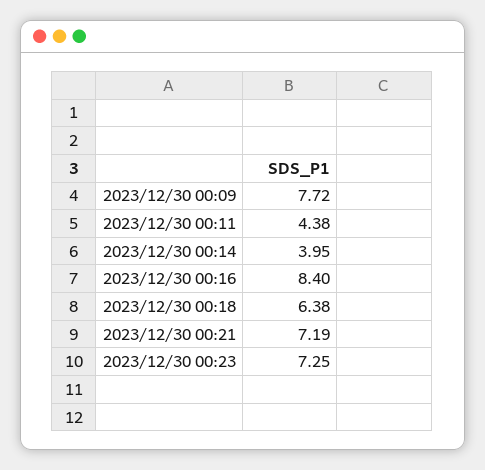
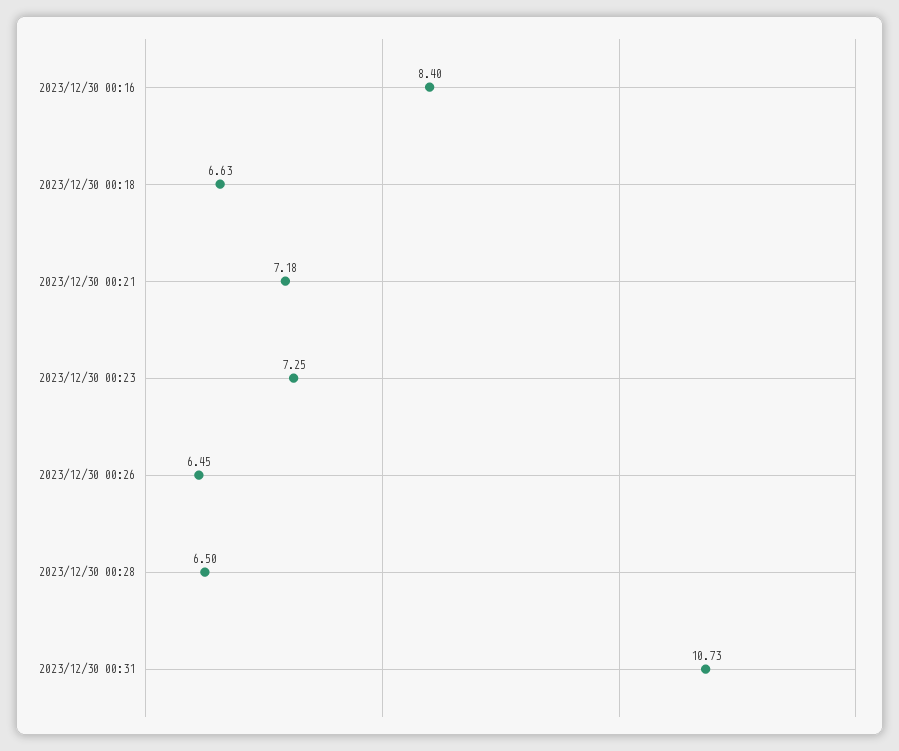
2023/12/30 00:09: 7.72 -> none
2023/12/30 00:11: 4.38 -> none
2023/12/30 00:14: 3.95 -> none
2023/12/30 00:18: 6.38 -> 6.63
2023/12/30 00:21: 7.19 -> 7.18
2023/12/30 00:26: none -> 6.45
2023/12/30 00:28: none -> 6.5
2023/12/30 00:31: none -> 10.73

